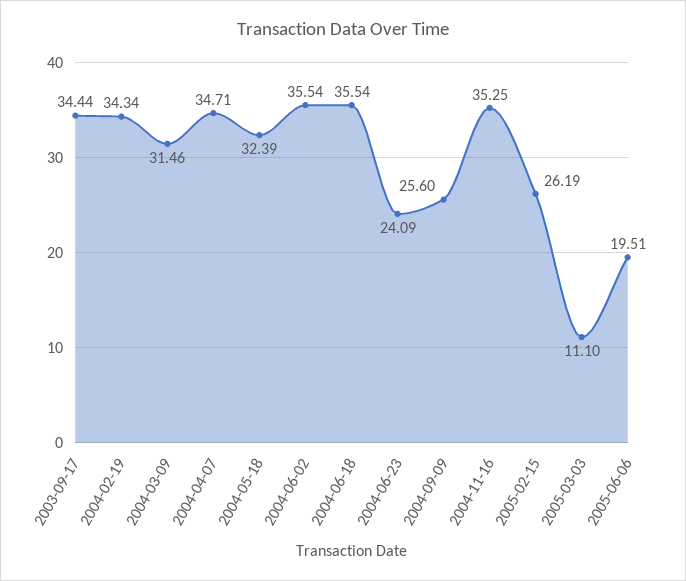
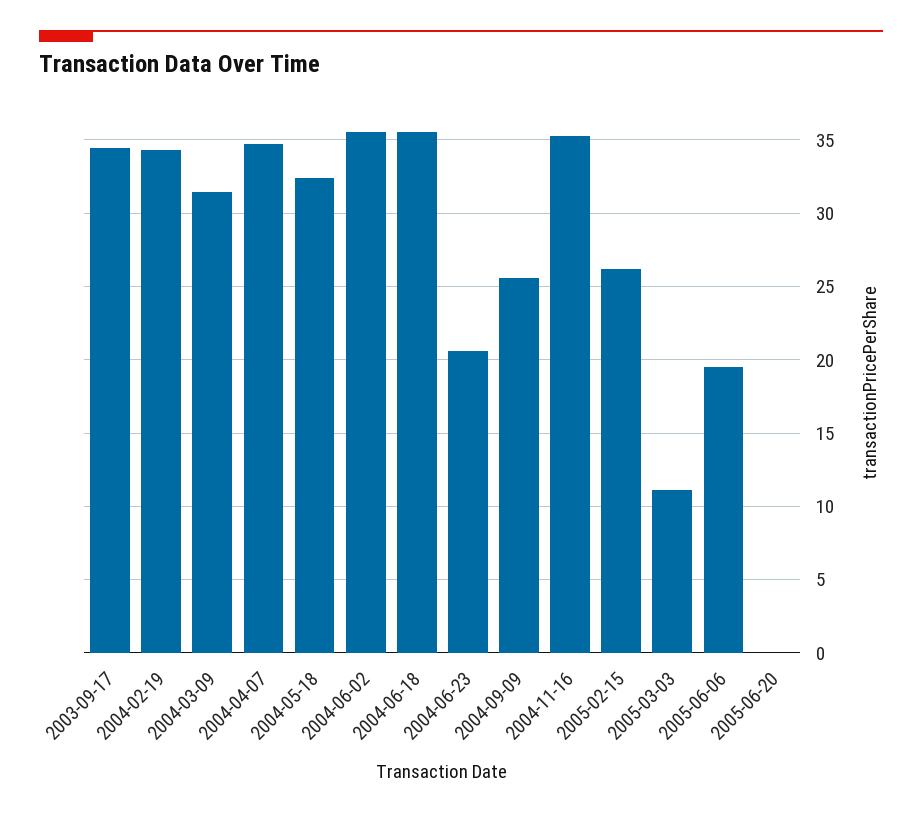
2004-06-23: 24.09 -> 20.5
2005-06-20: none -> 0

